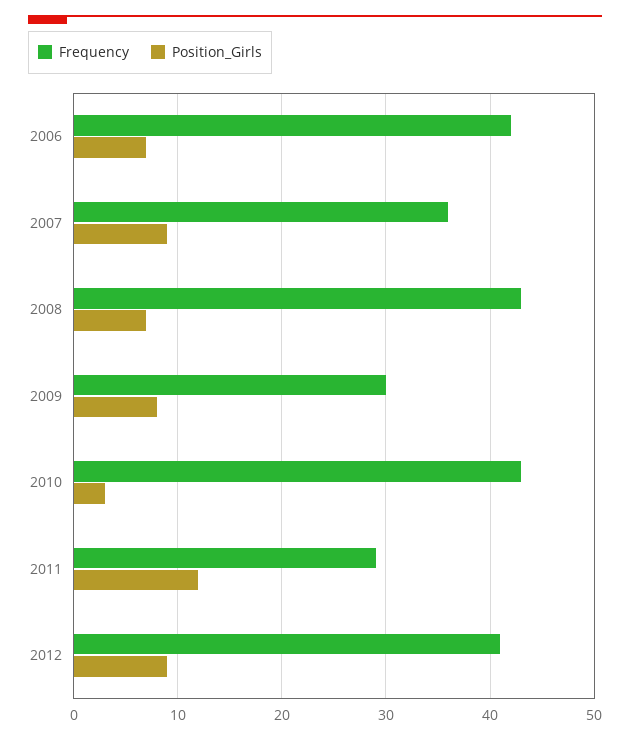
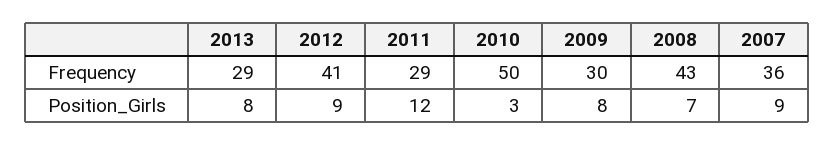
Frequency, 2006: 42 -> none
Position_Girls, 2006: 7 -> none
Frequency, 2010: 43 -> 50
Frequency, 2013: none -> 29
Position_Girls, 2013: none -> 8

